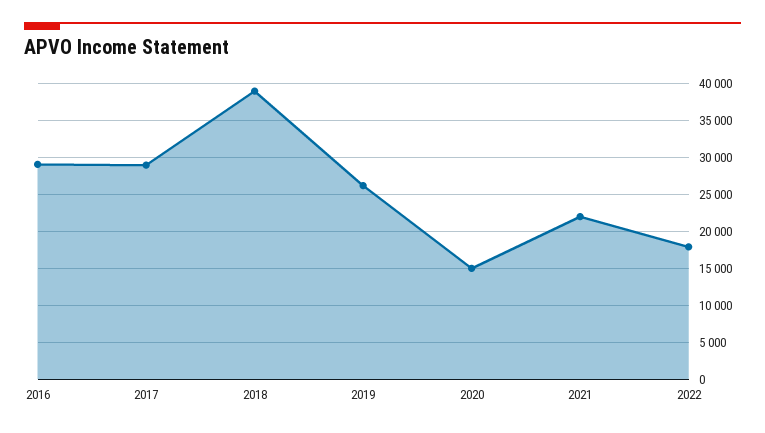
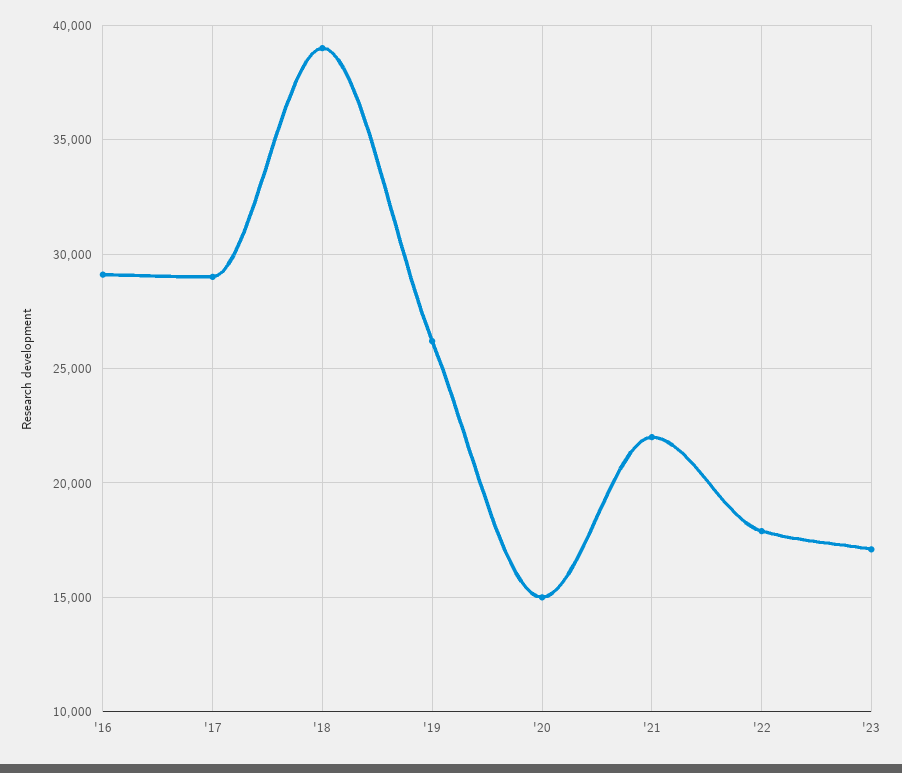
'23: none -> 17000

